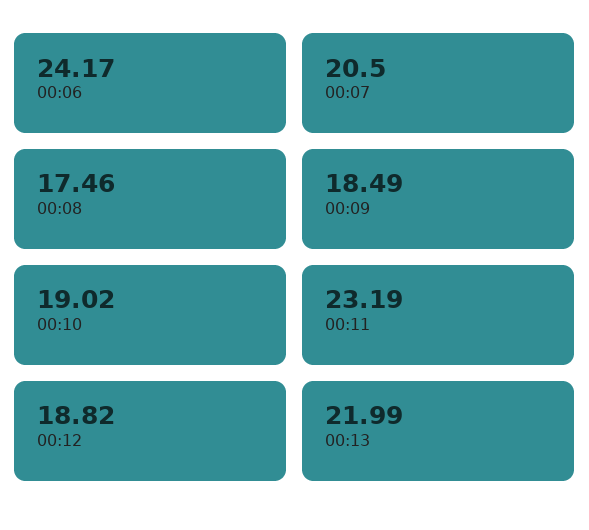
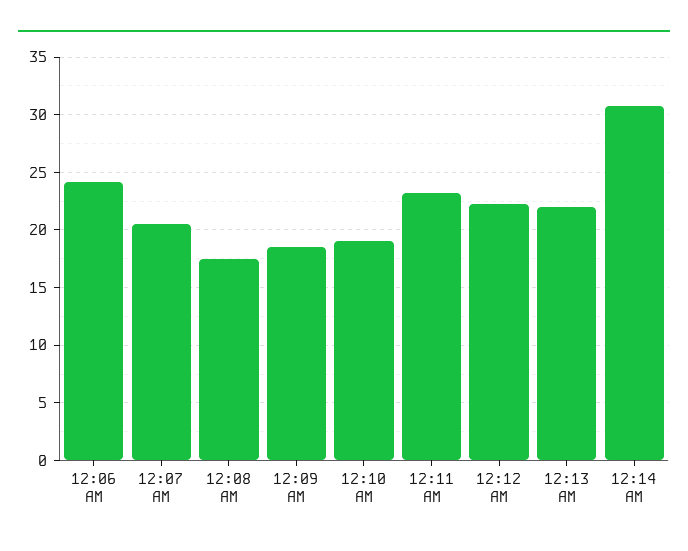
00:12: 18.82 -> 22
12:14 AM: none -> 31

